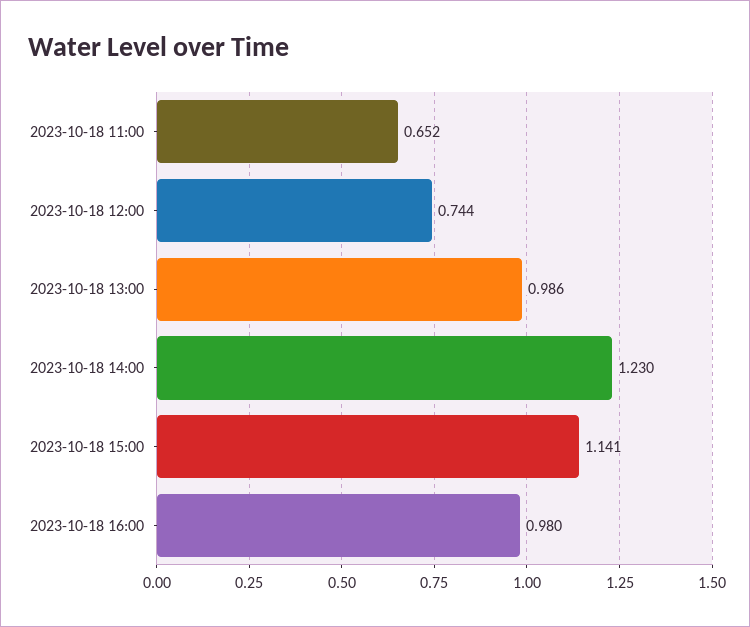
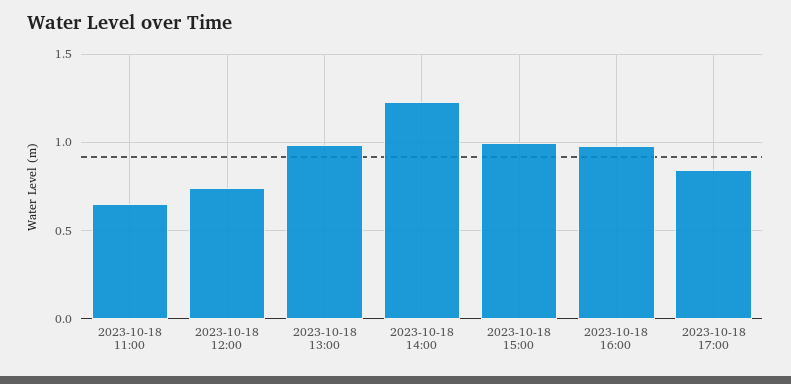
2023-10-18 15:00: 1.141 -> 1
2023-10-18 17:00: none -> 0.85

